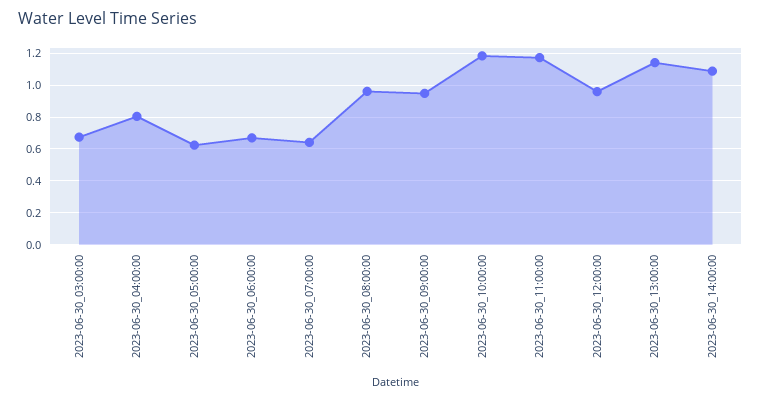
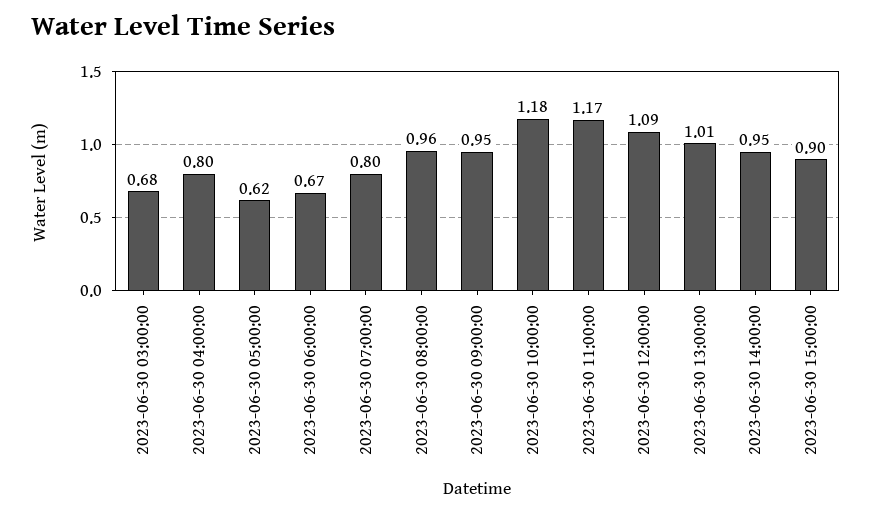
2023-06-30_07:00:00: 0.65 -> 0.8
2023-06-30_12:00:00: 0.95 -> 1.09
2023-06-30_13:00:00: 1.15 -> 1.01
2023-06-30_14:00:00: 1.1 -> 0.95
2023-06-30 15:00:00: none -> 0.9

